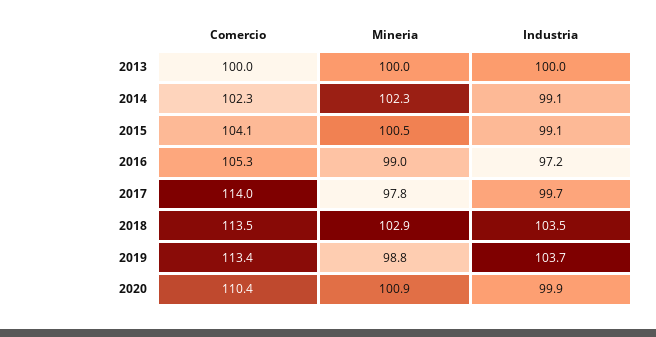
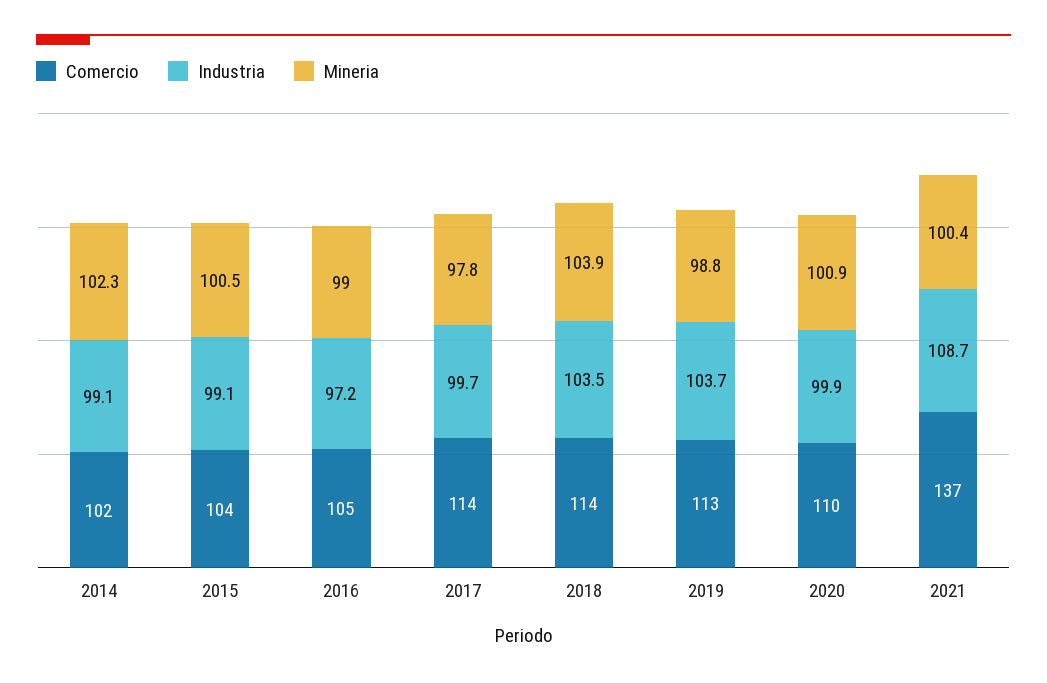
Comercio, 2013: 100 -> none
Mineria, 2013: 100 -> none
Industria, 2013: 100 -> none
Mineria, 2018: 102.9 -> 103.9
Comercio, 2021: none -> 137
Industria, 2021: none -> 108.7
Mineria, 2021: none -> 100.4

